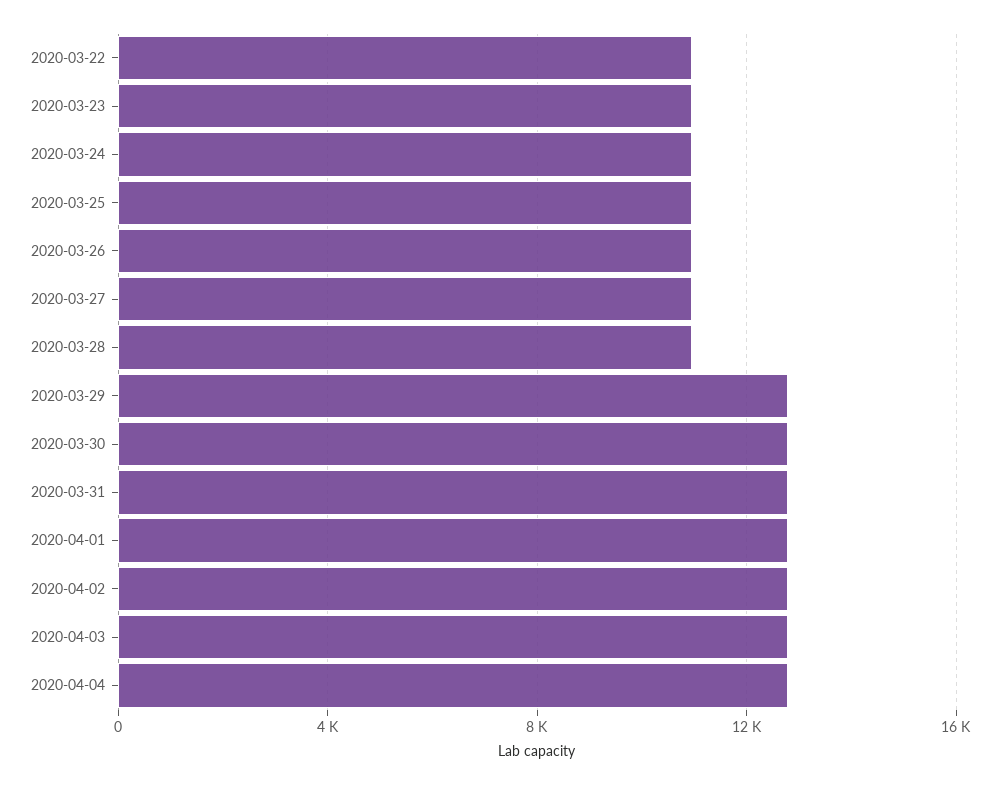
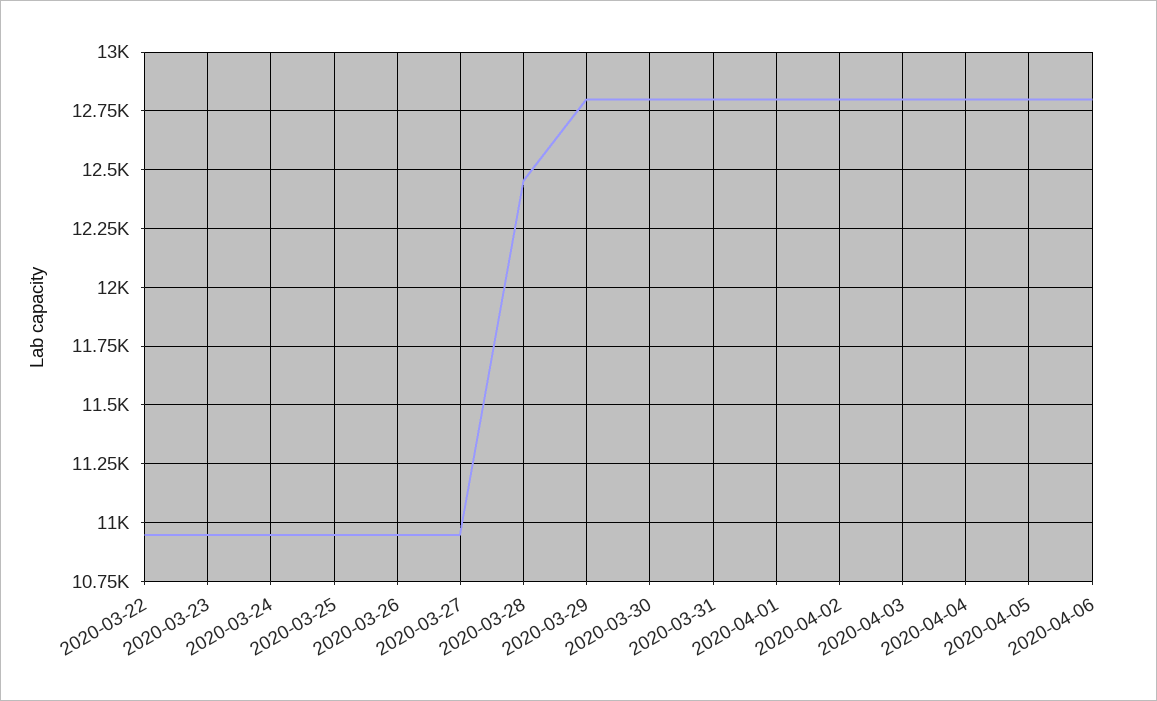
2020-03-28: 11000 -> 12450
2020-04-05: none -> 12800
2020-04-06: none -> 12800

